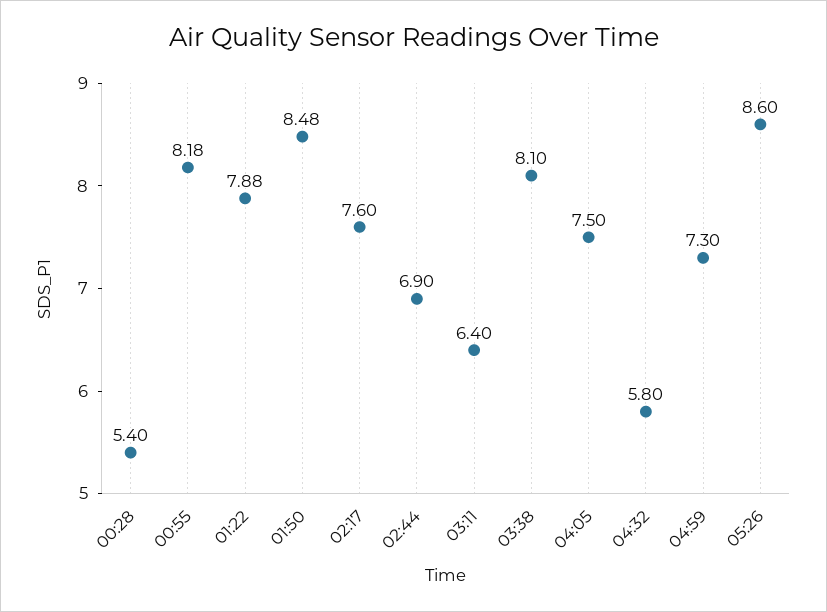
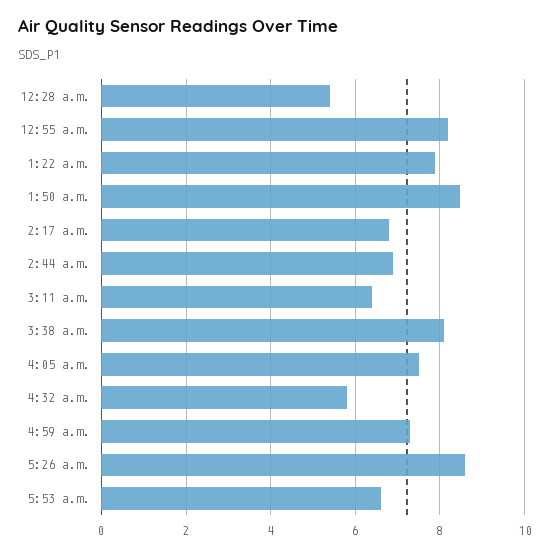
02:17: 7.6 -> 6.8
5:53 a.m.: none -> 6.6

